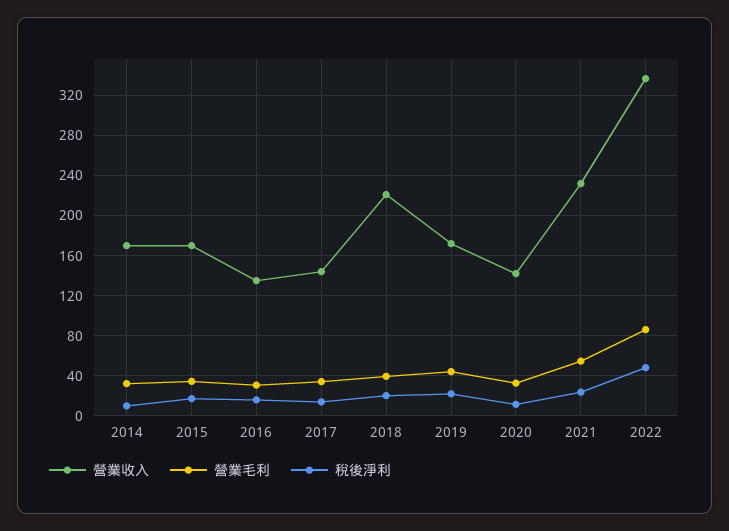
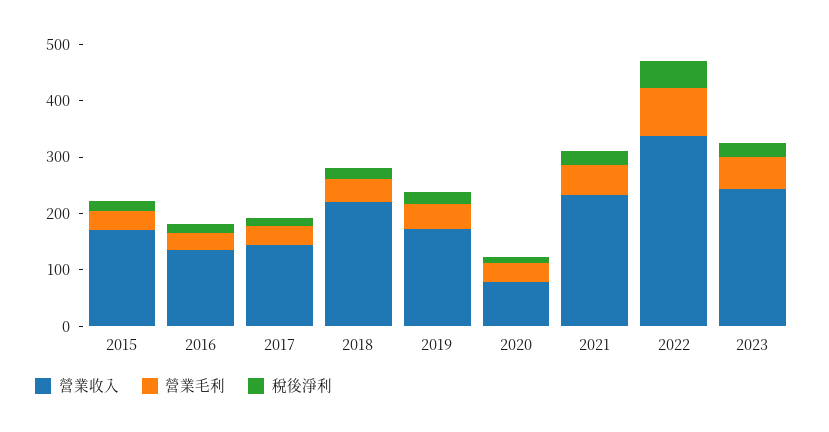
營業收入, 2014: 170 -> none
營業毛利, 2014: 30 -> none
稅後淨利, 2014: 10 -> none
營業收入, 2020: 140 -> 80
營業收入, 2023: none -> 240
營業毛利, 2023: none -> 60
稅後淨利, 2023: none -> 20

